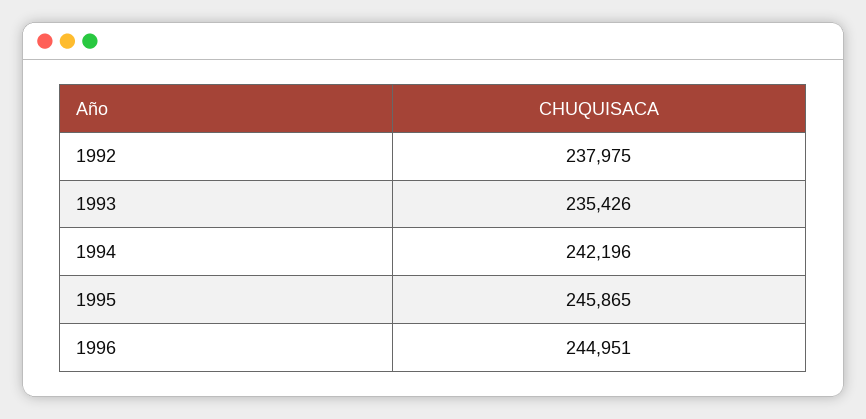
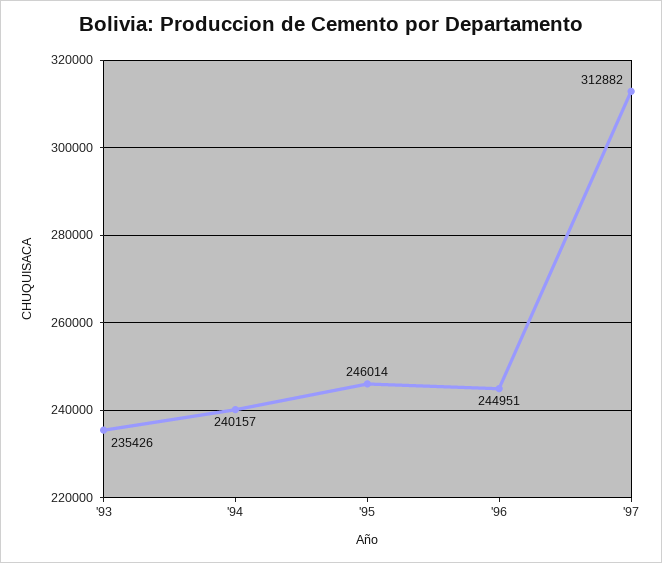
1992: 237975 -> none
1994: 242196 -> 240157
1995: 245865 -> 246014
'97: none -> 312882

